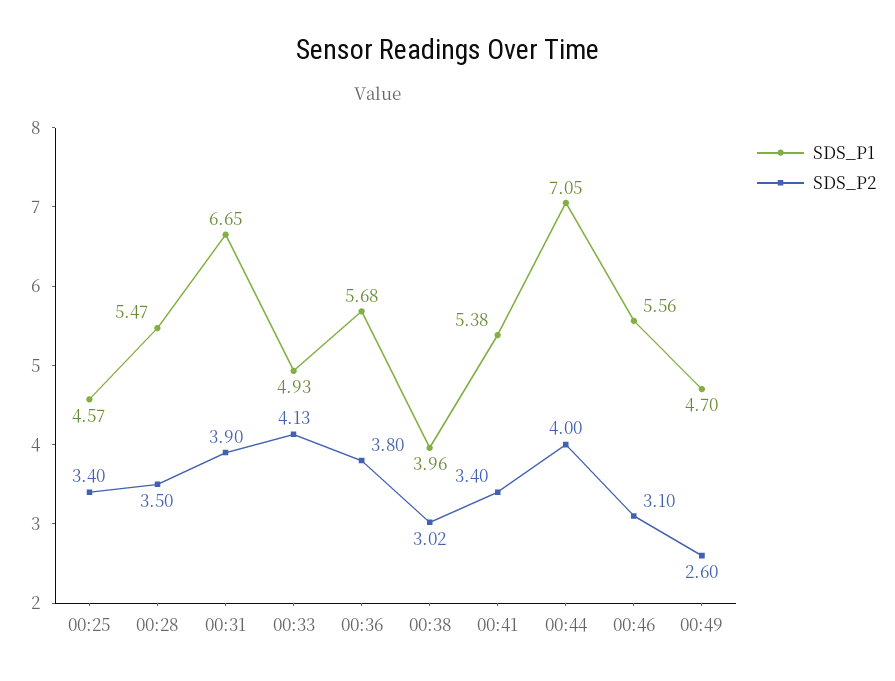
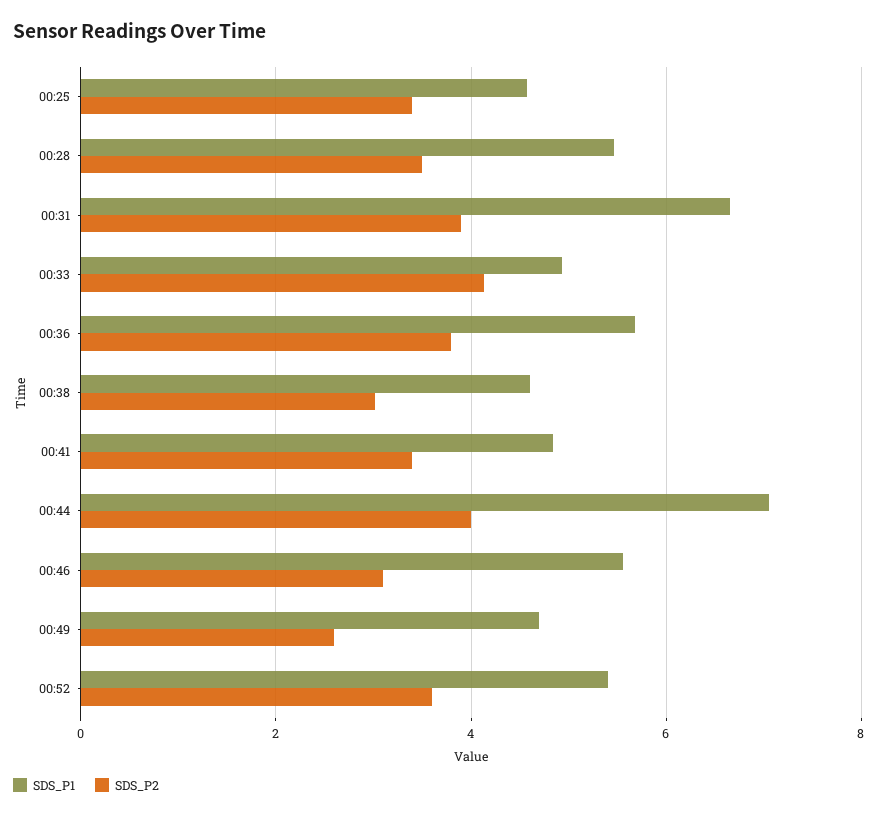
SDS_P1, 00:38: 3.96 -> 4.6
SDS_P1, 00:41: 5.38 -> 4.8
SDS_P1, 00:52: none -> 5.4
SDS_P2, 00:52: none -> 3.6

